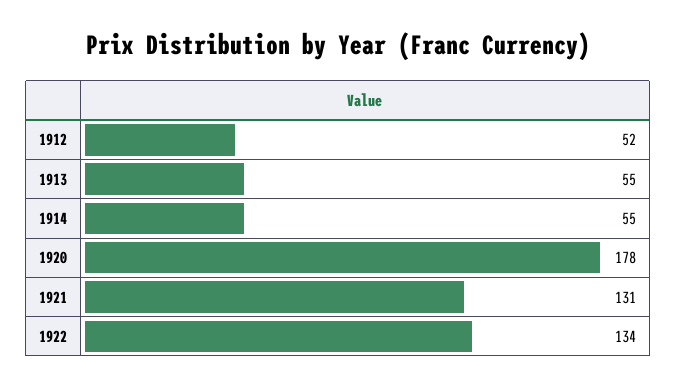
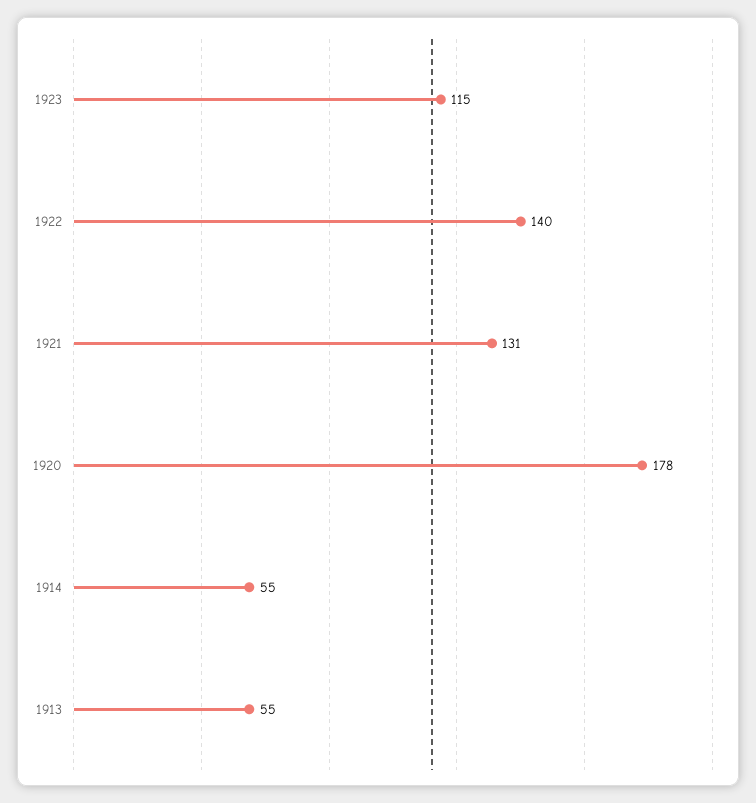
1912: 52 -> none
1922: 134 -> 140
1923: none -> 115

